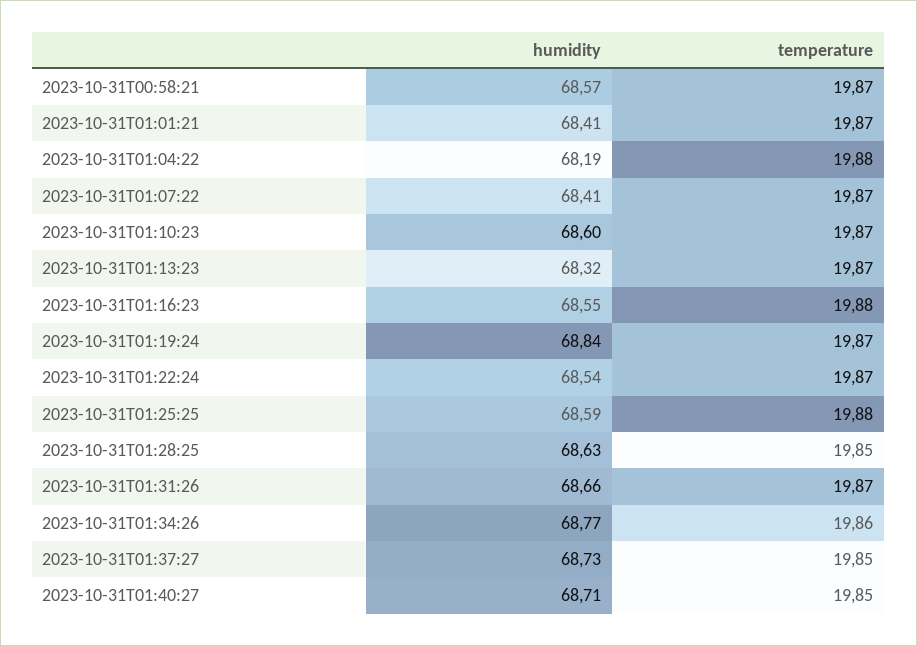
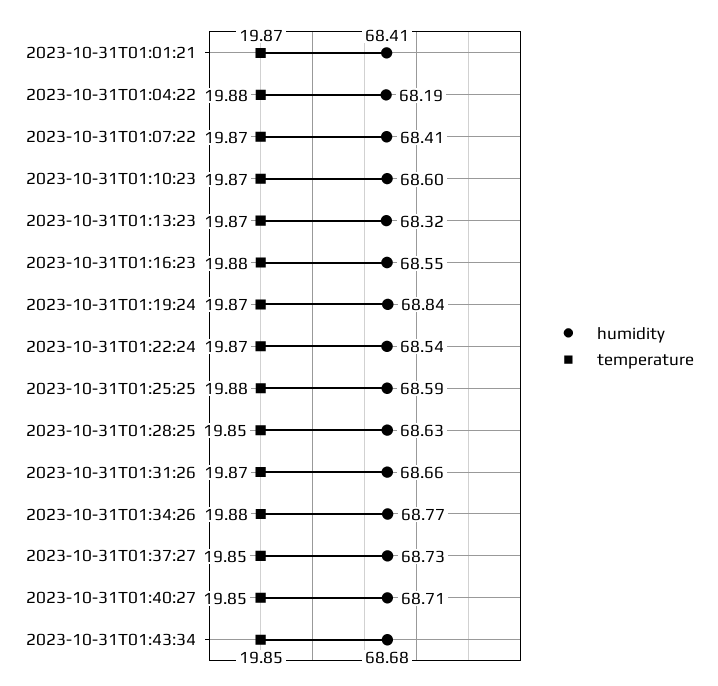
humidity, 2023-10-31T00:58:21: 68.57 -> none
temperature, 2023-10-31T00:58:21: 19.87 -> none
temperature, 2023-10-31T01:34:26: 19.86 -> 19.88
humidity, 2023-10-31T01:43:34: none -> 68.68
temperature, 2023-10-31T01:43:34: none -> 19.85

